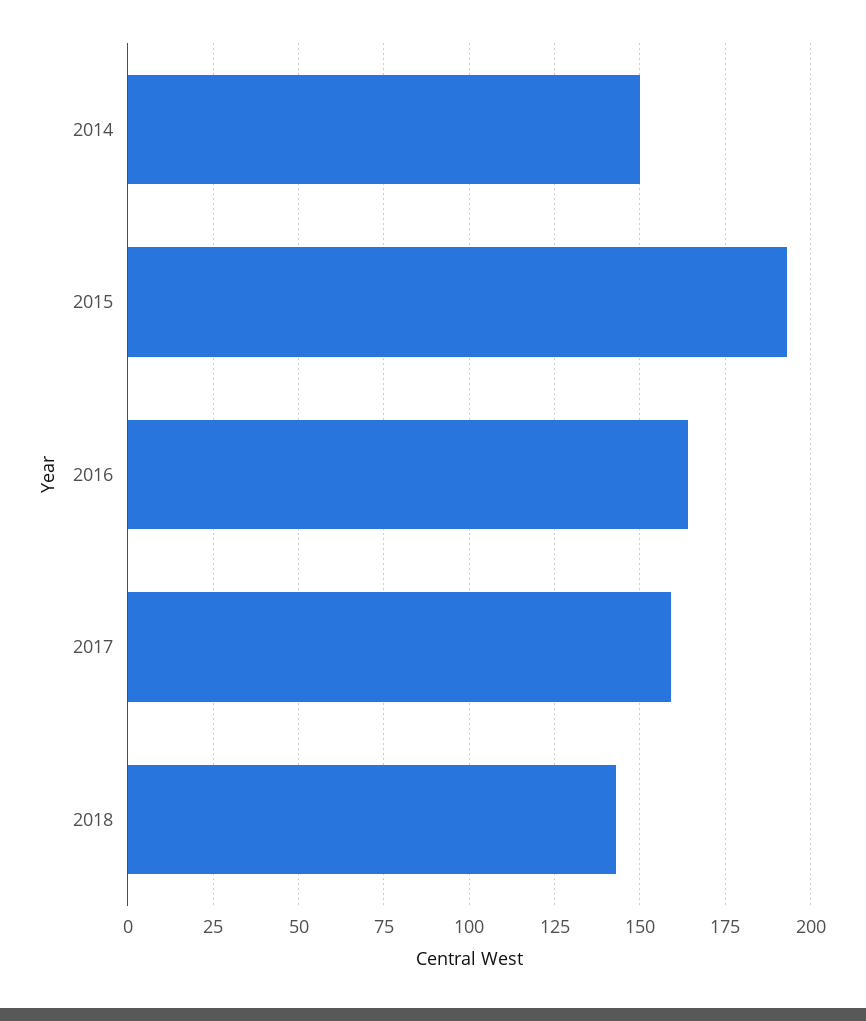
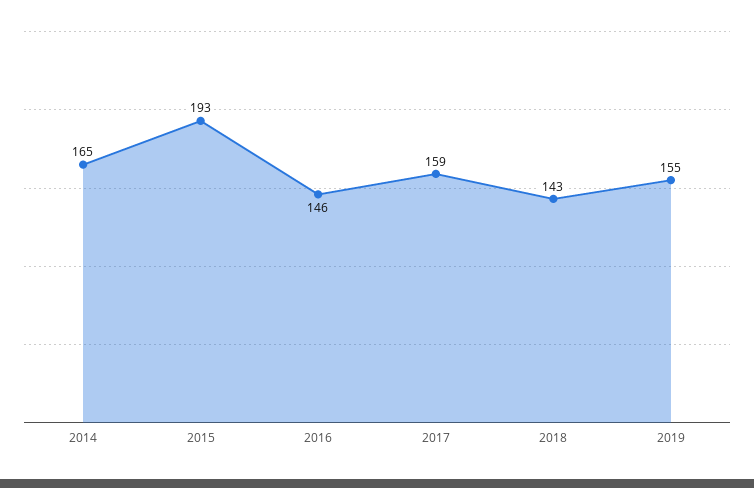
2014: 150 -> 165
2016: 165 -> 146
2019: none -> 155

